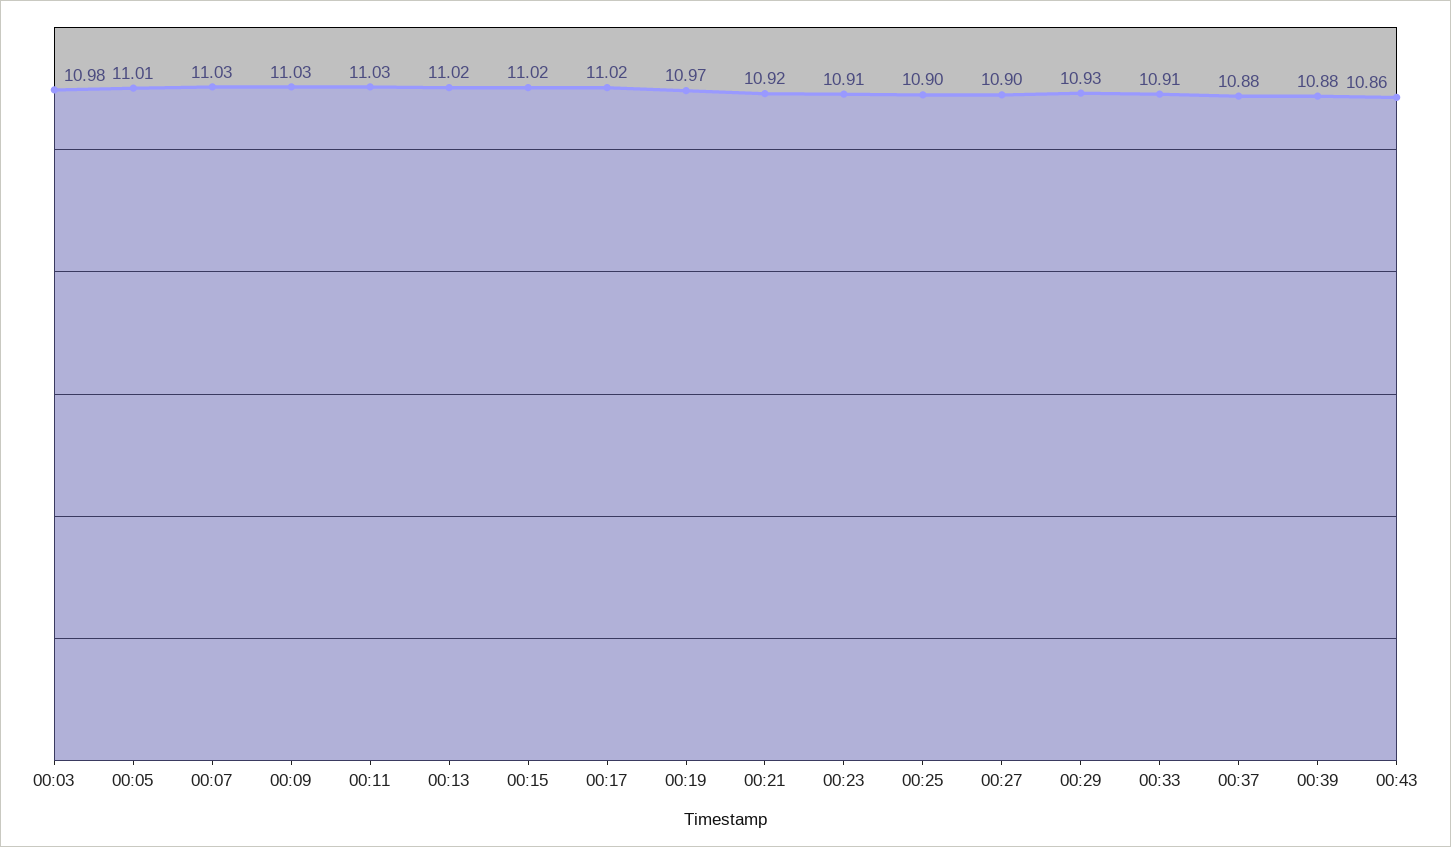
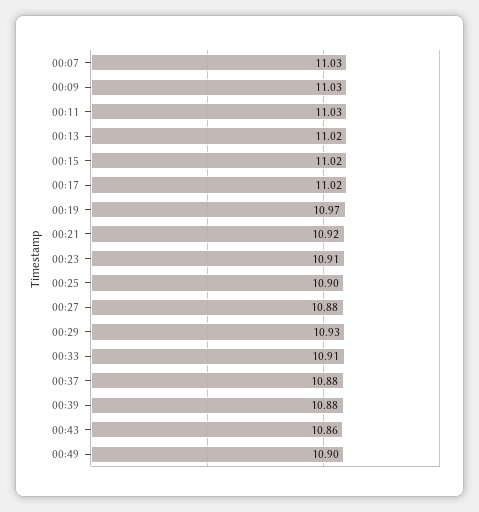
00:03: 10.98 -> none
00:05: 11.01 -> none
00:27: 10.9 -> 10.88
00:49: none -> 10.9

